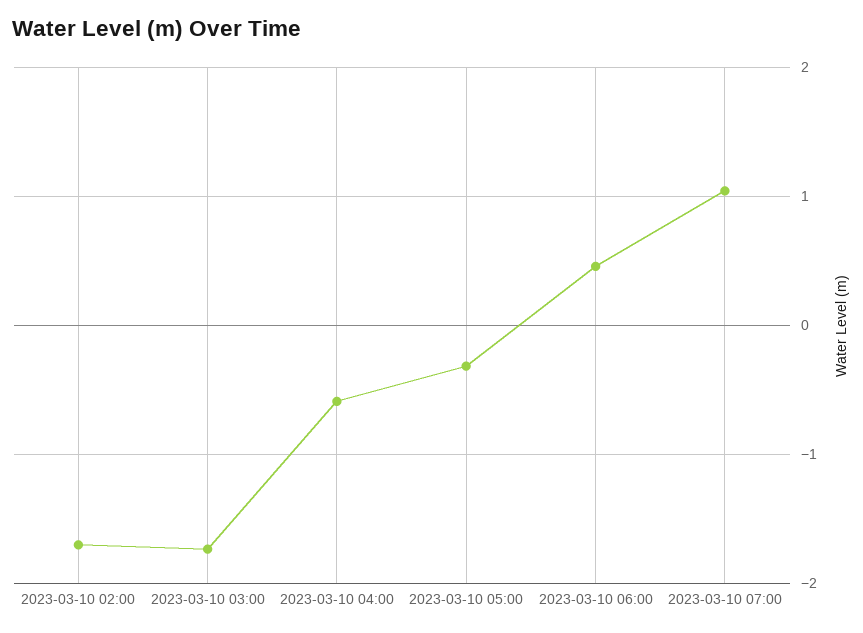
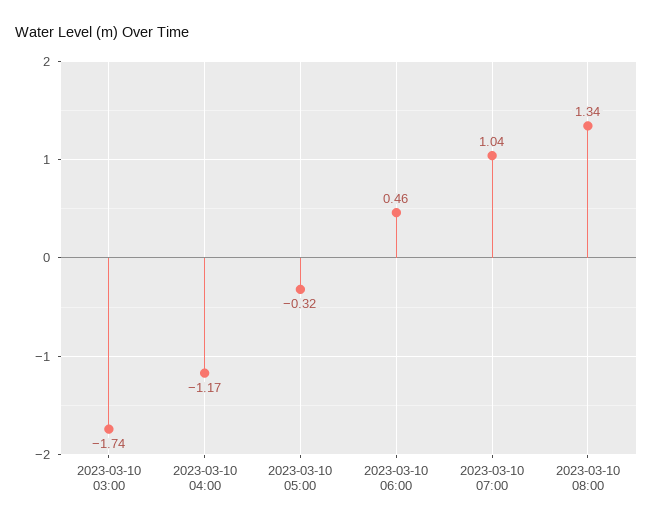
2023-03-10 02:00: -1.7 -> none
2023-03-10 04:00: -0.6 -> -1.17
2023-03-10 08:00: none -> 1.34

